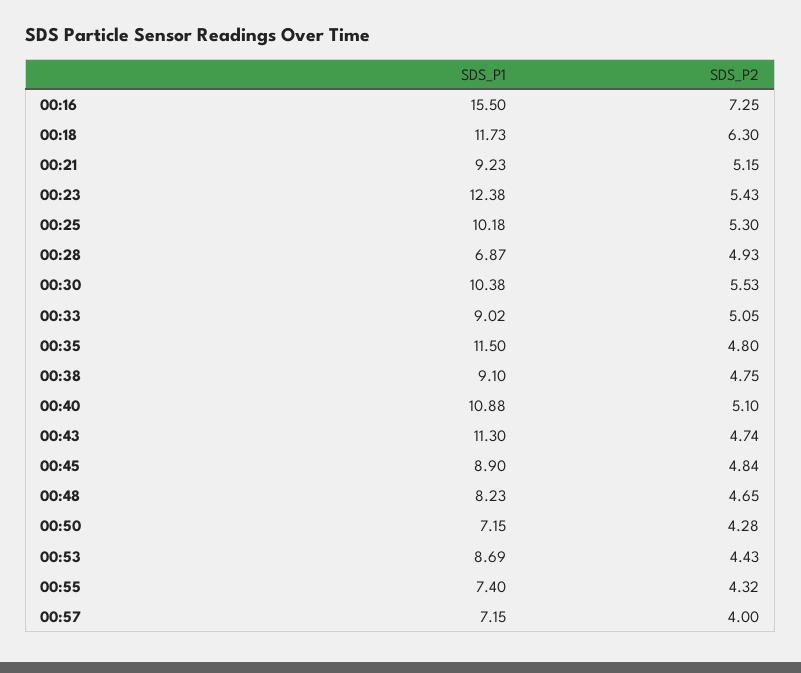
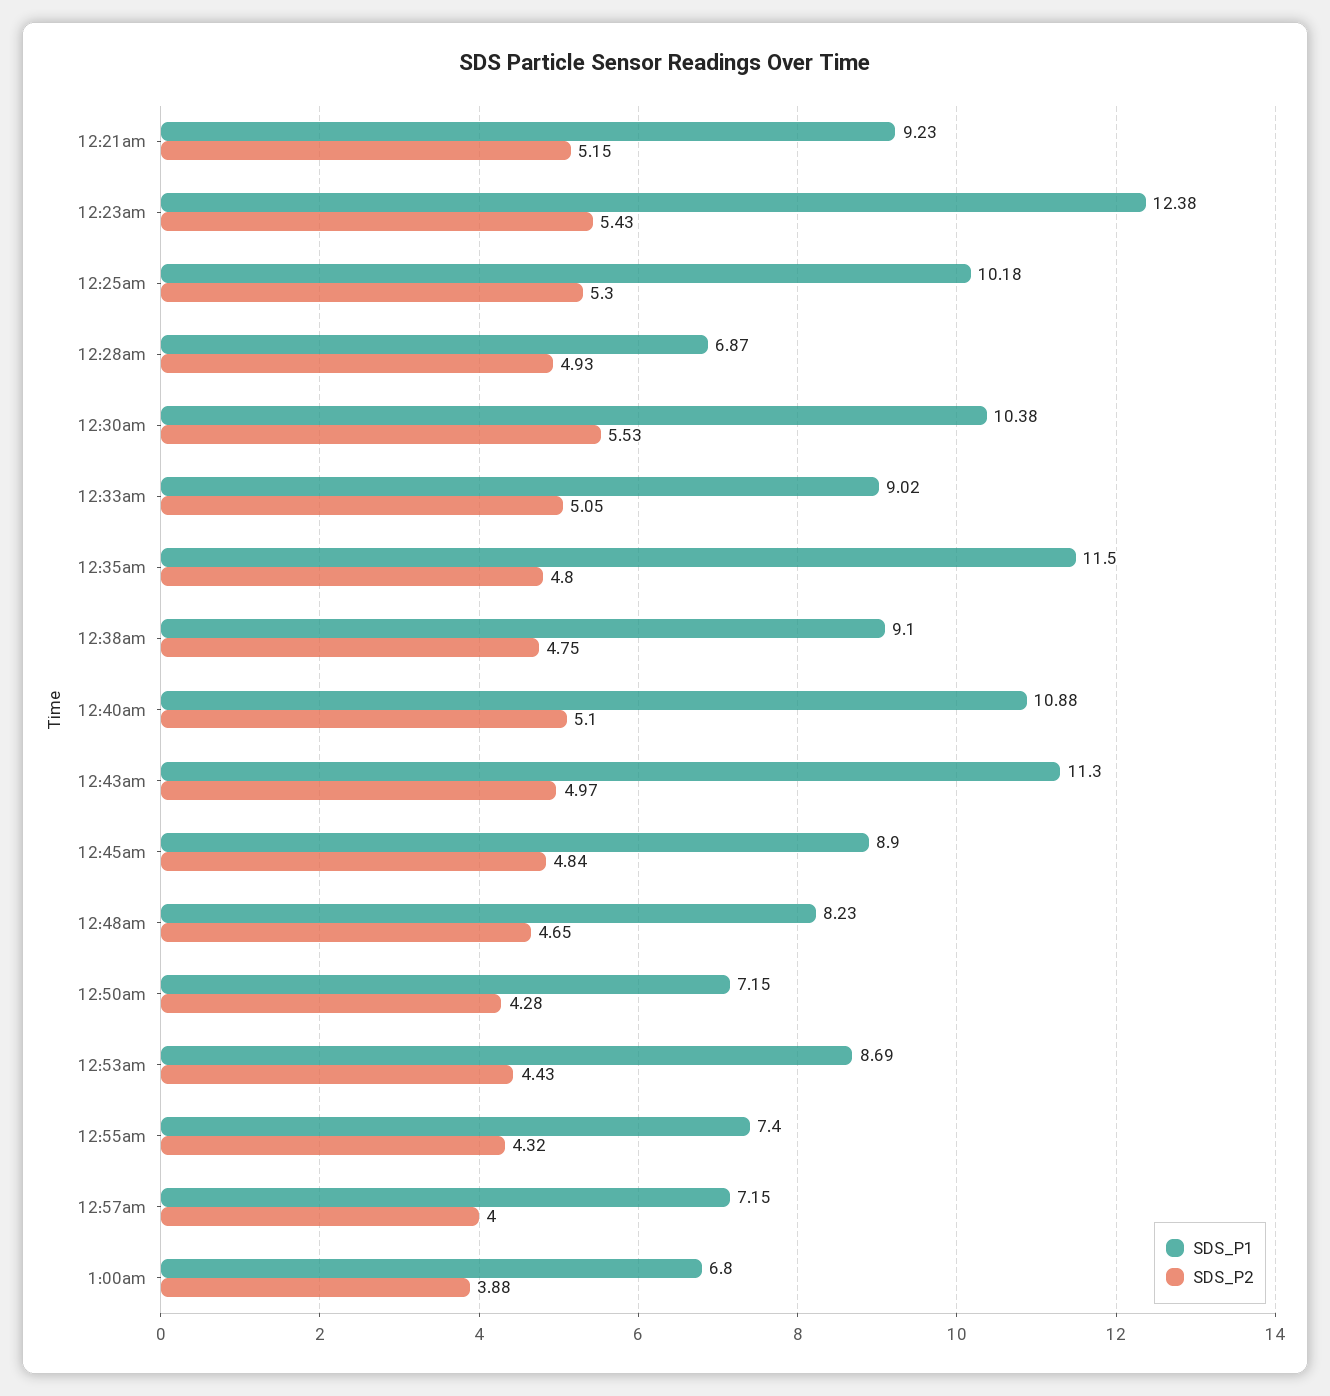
SDS_P1, 00:16: 15.5 -> none
SDS_P2, 00:16: 7.25 -> none
SDS_P1, 00:18: 11.73 -> none
SDS_P2, 00:18: 6.3 -> none
SDS_P2, 00:43: 4.74 -> 4.97
SDS_P1, 1:00am: none -> 6.8
SDS_P2, 1:00am: none -> 3.88

